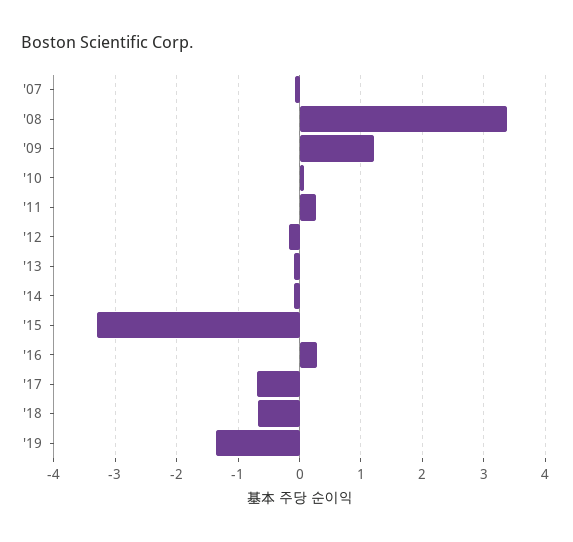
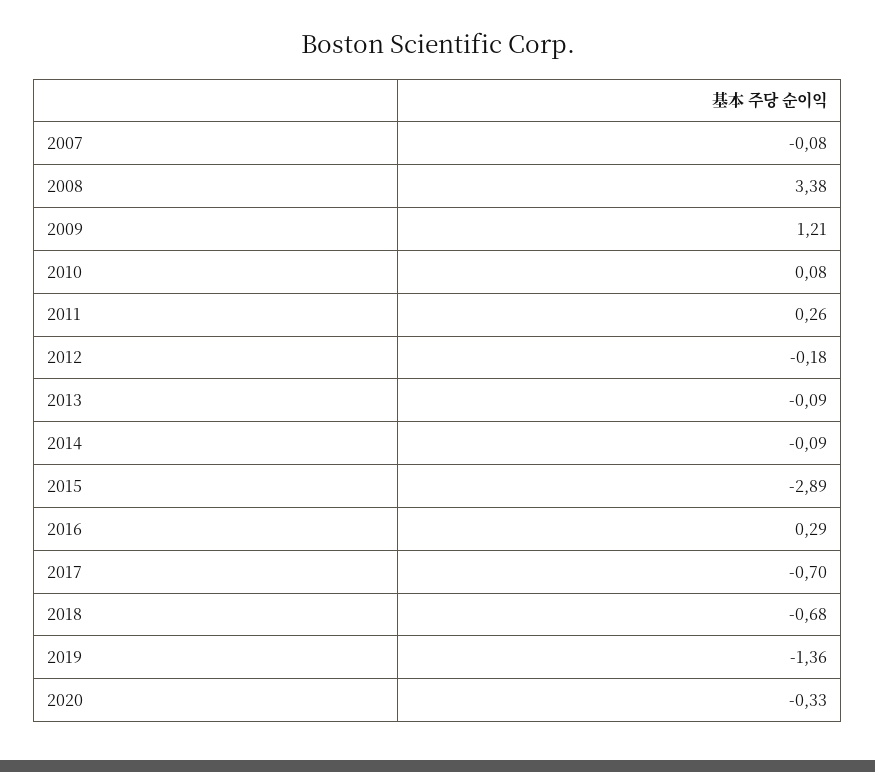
'15: -3.3 -> -2.89
2020: none -> -0.33

